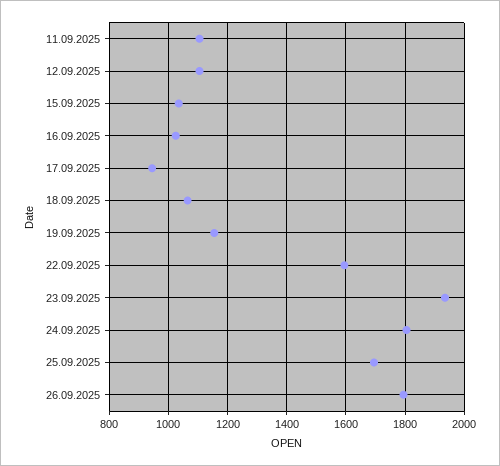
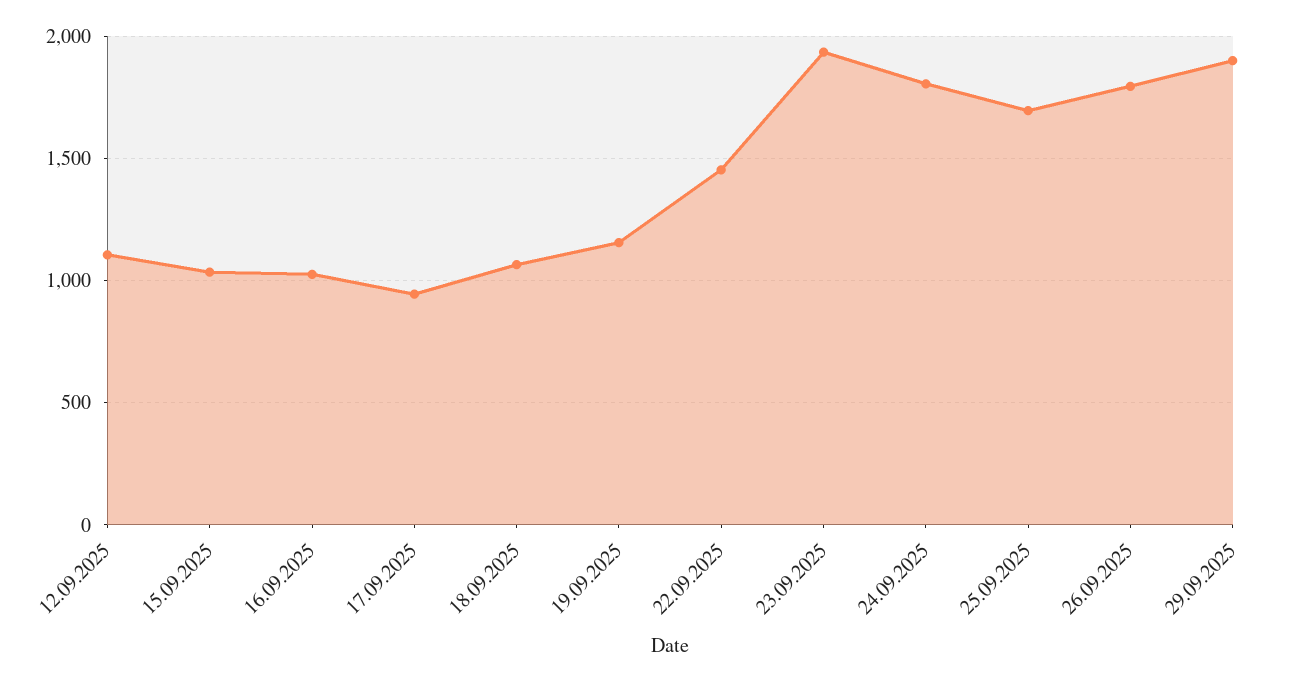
11.09.2025: 1100 -> none
22.09.2025: 1600 -> 1450
29.09.2025: none -> 1900

